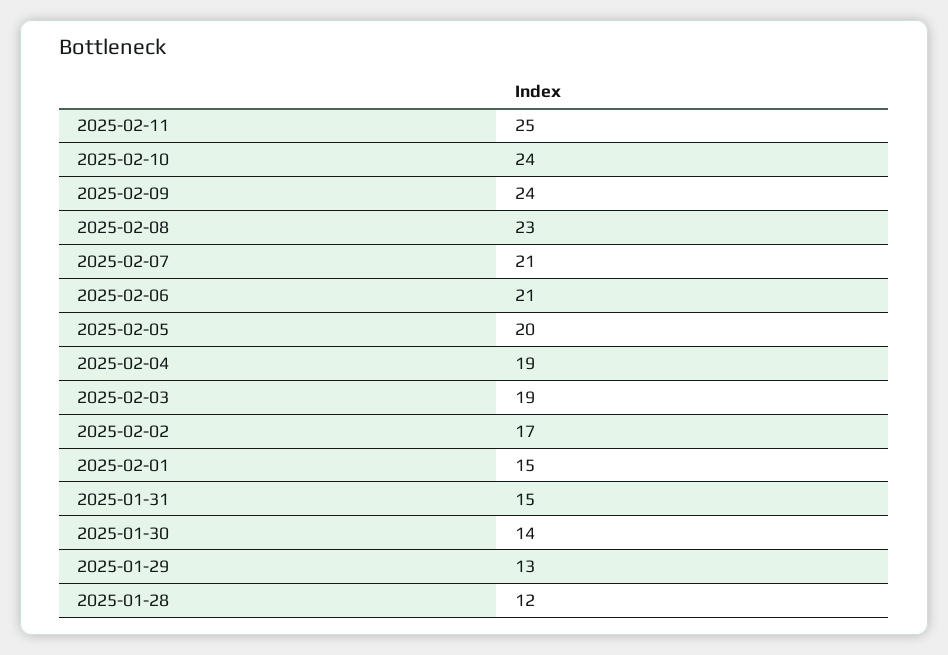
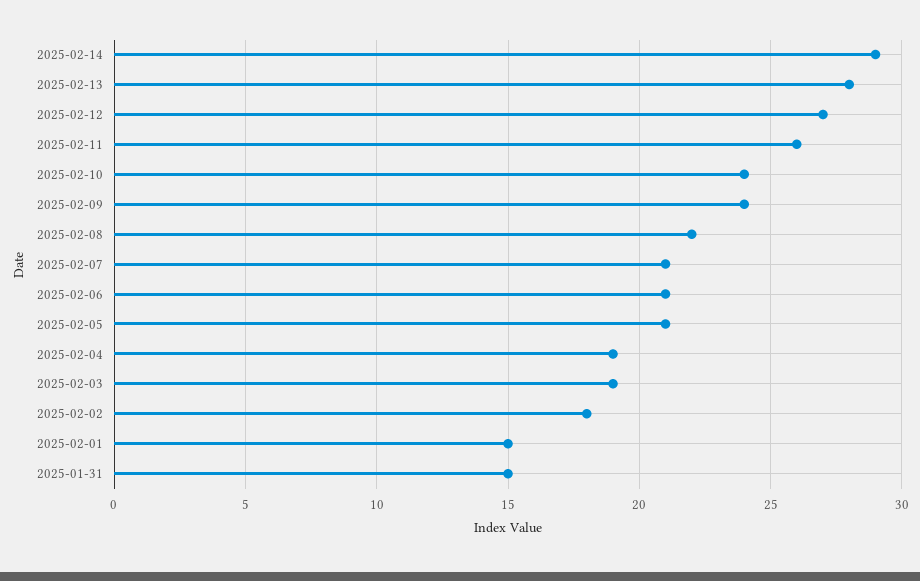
2025-02-11: 25 -> 26
2025-02-08: 23 -> 22
2025-02-05: 20 -> 21
2025-02-02: 17 -> 18
2025-01-30: 14 -> none
2025-01-29: 13 -> none
2025-01-28: 12 -> none
2025-02-14: none -> 29
2025-02-13: none -> 28
2025-02-12: none -> 27

